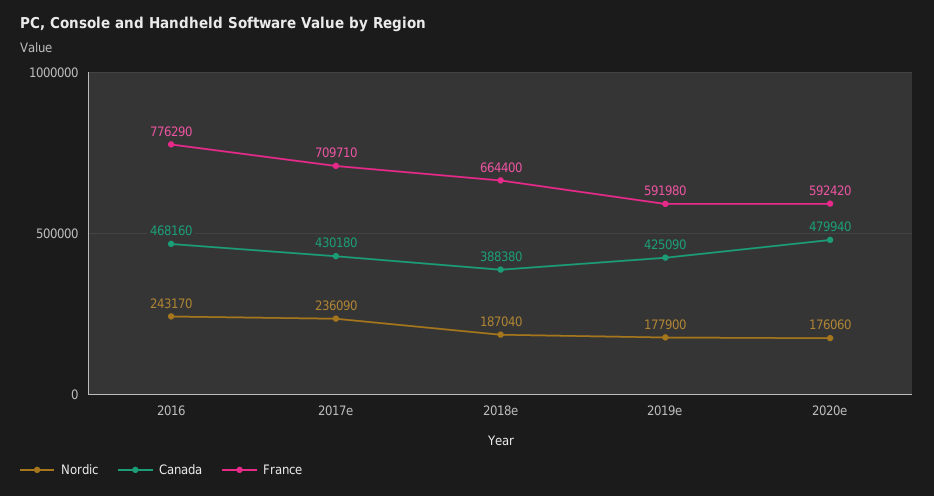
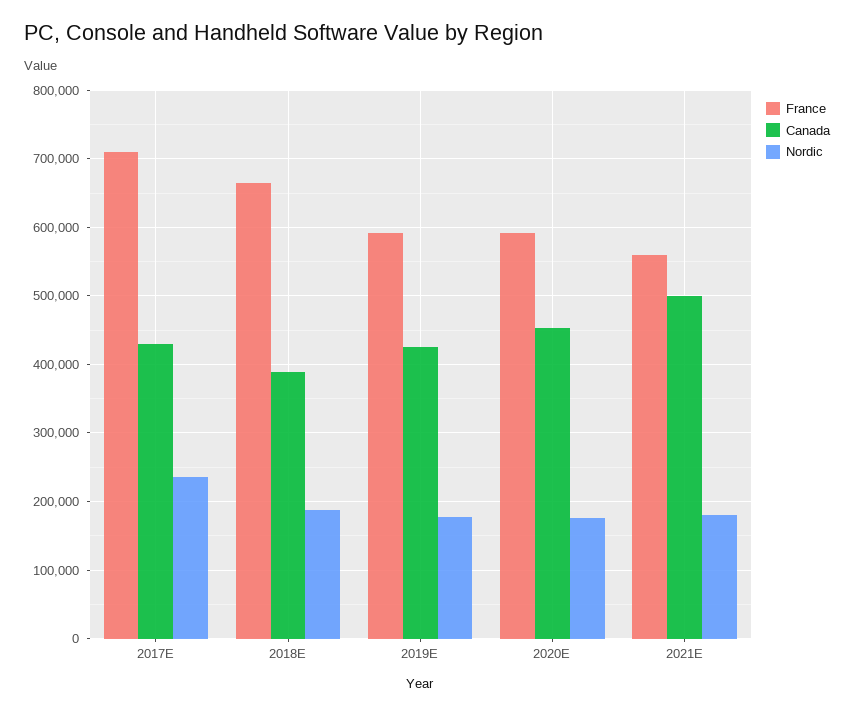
Nordic, 2016: 243170 -> none
Canada, 2016: 468160 -> none
France, 2016: 776290 -> none
Canada, 2020e: 479940 -> 450000
France, 2021E: none -> 560000
Canada, 2021E: none -> 500000
Nordic, 2021E: none -> 180000

